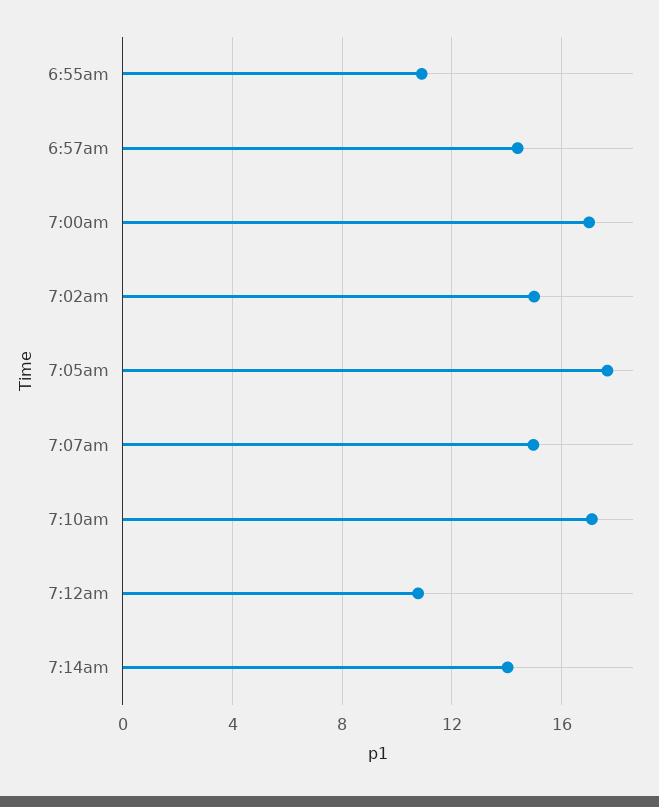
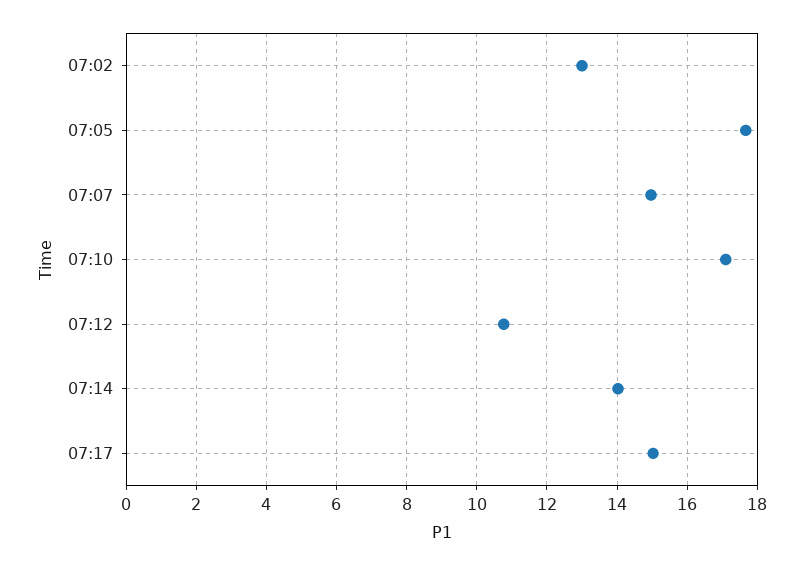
6:55am: 11 -> none
6:57am: 14.5 -> none
7:00am: 17 -> none
7:02am: 15 -> 13
07:17: none -> 15

